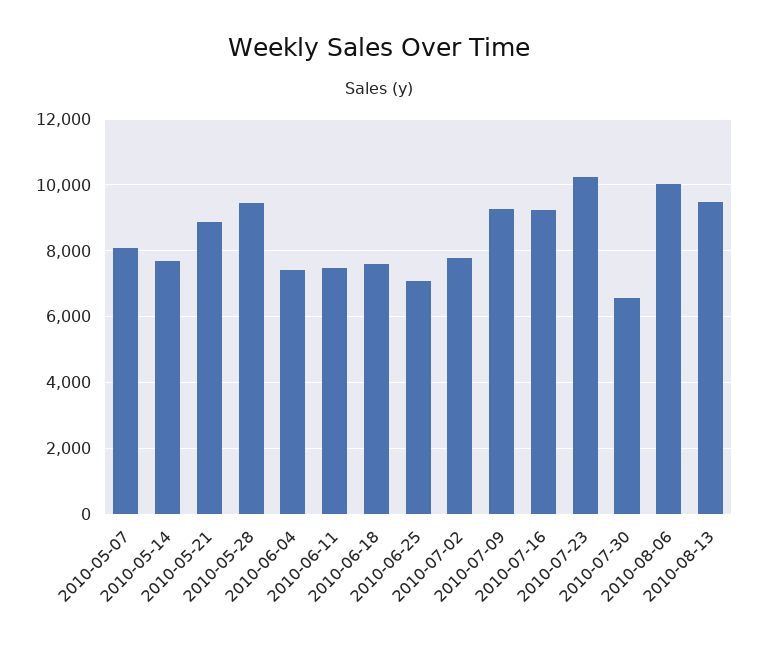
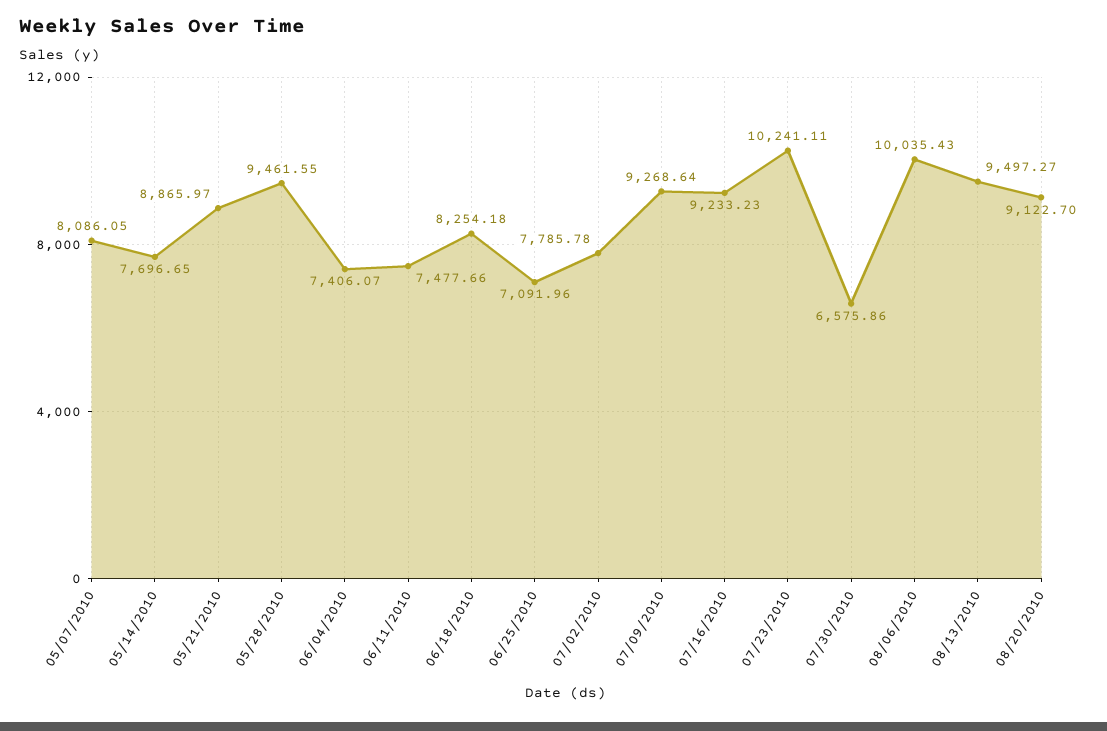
2010-06-18: 7600 -> 8254.18
08/20/2010: none -> 9122.7

